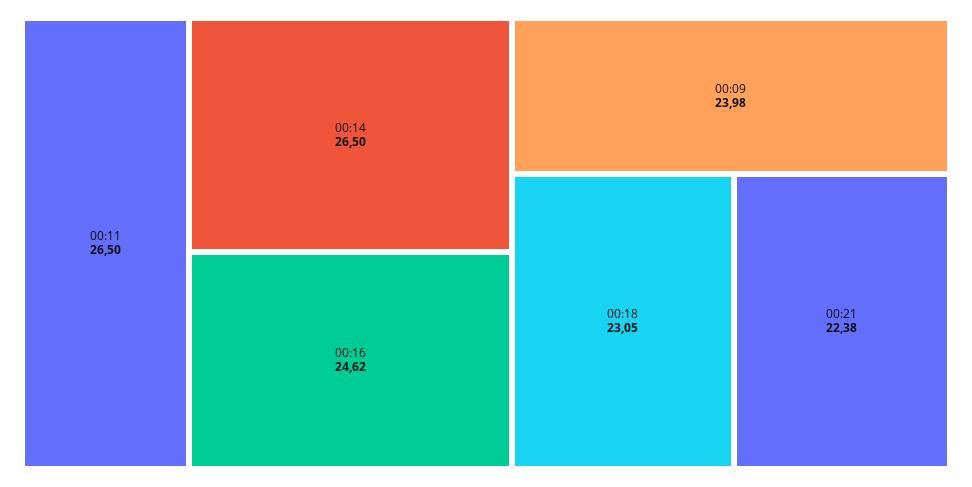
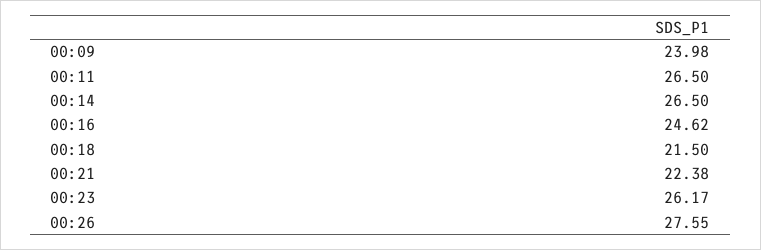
00:18: 23.05 -> 21.5
00:23: none -> 26.17
00:26: none -> 27.55

